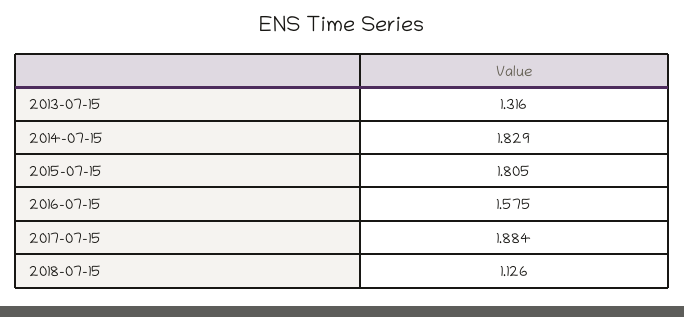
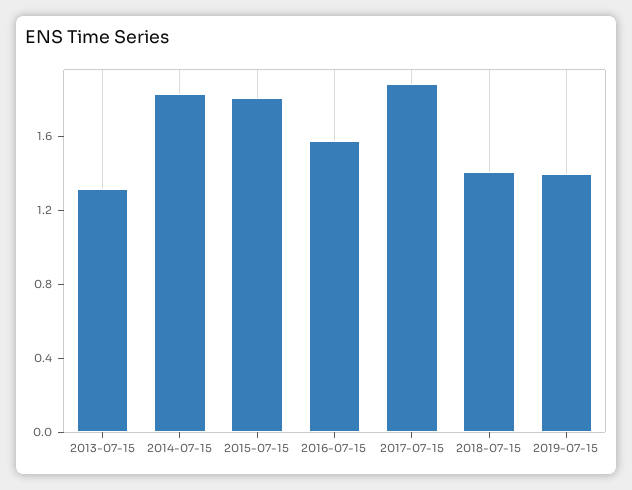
2018-07-15: 1.126 -> 1.4
2019-07-15: none -> 1.4

